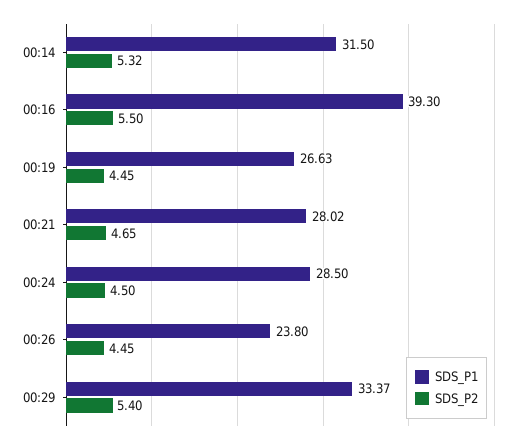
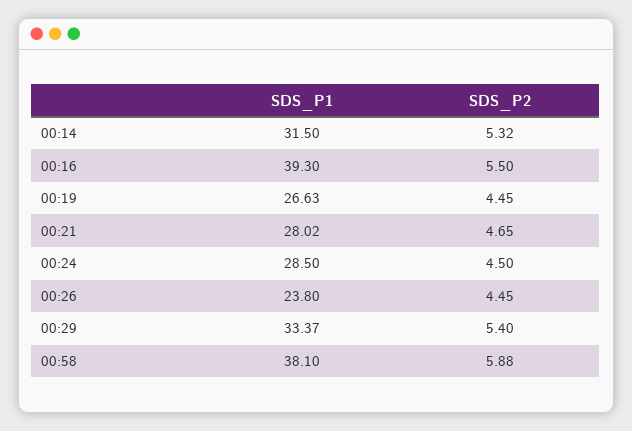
SDS_P1, 00:58: none -> 38.1
SDS_P2, 00:58: none -> 5.88

